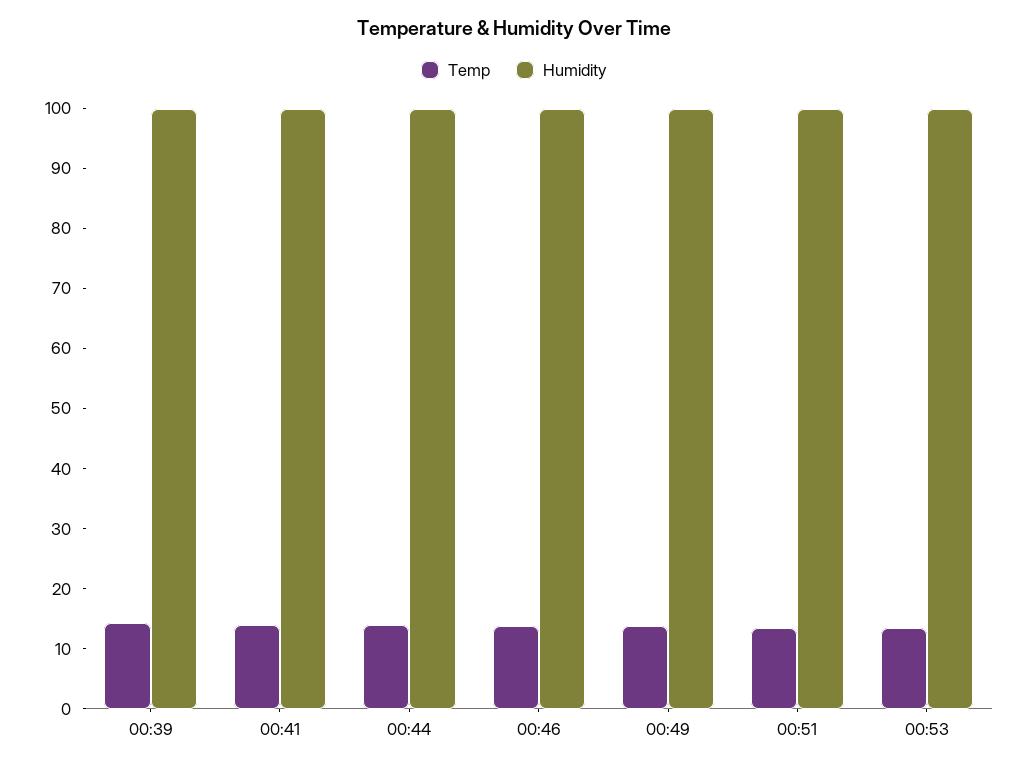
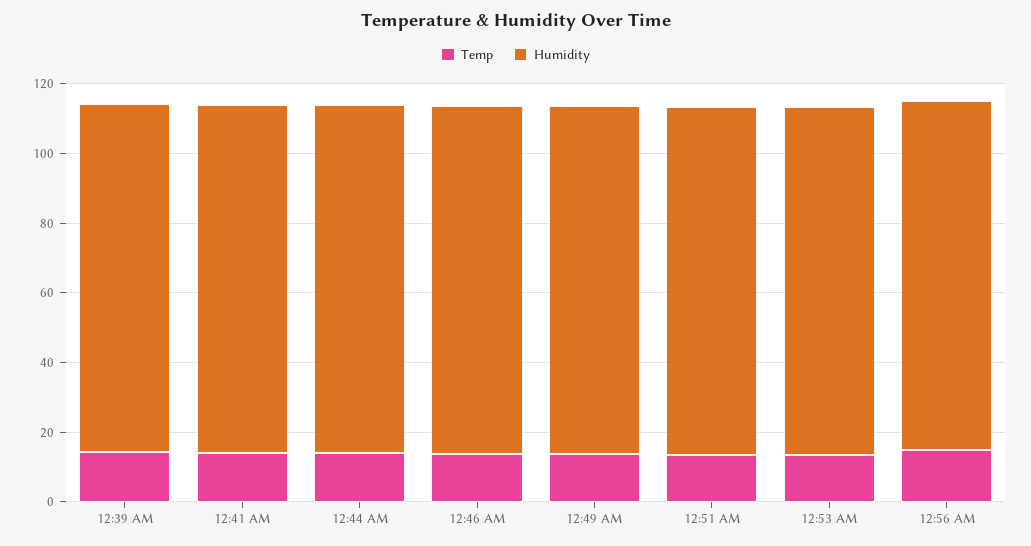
Temp, 12:56 AM: none -> 15
Humidity, 12:56 AM: none -> 100

